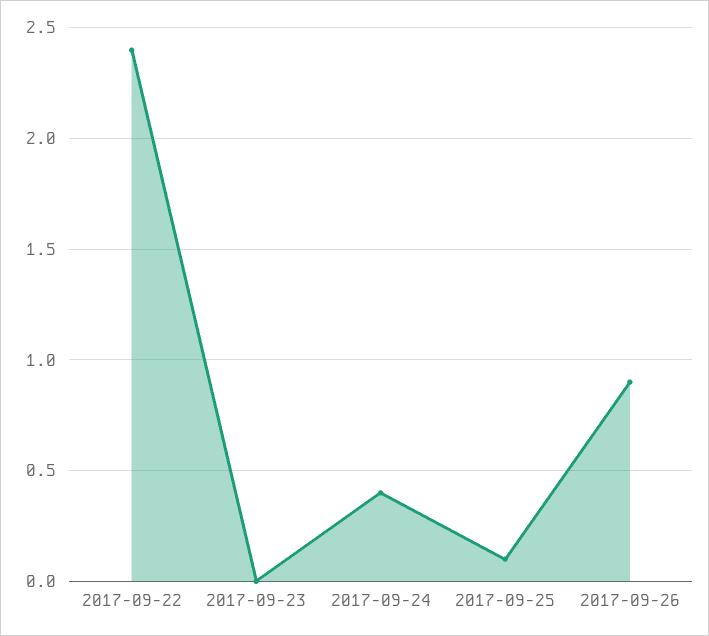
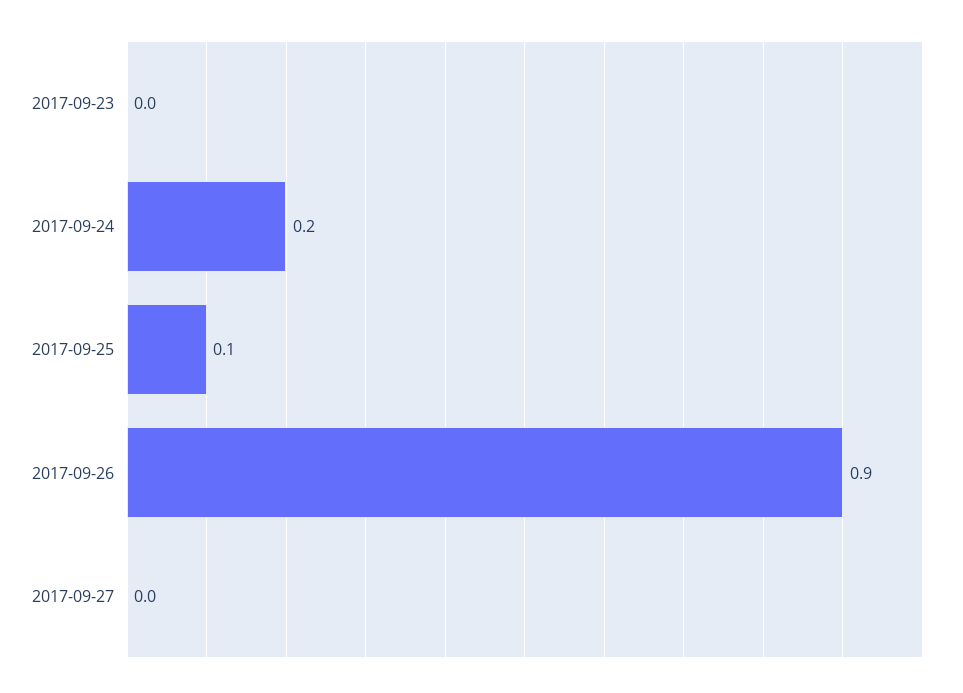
2017-09-22: 2.4 -> none
2017-09-24: 0.4 -> 0.2
2017-09-27: none -> 0

